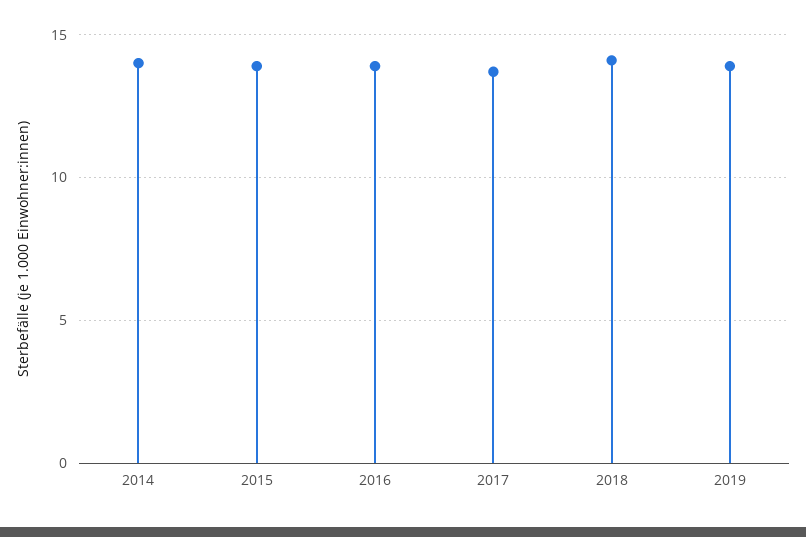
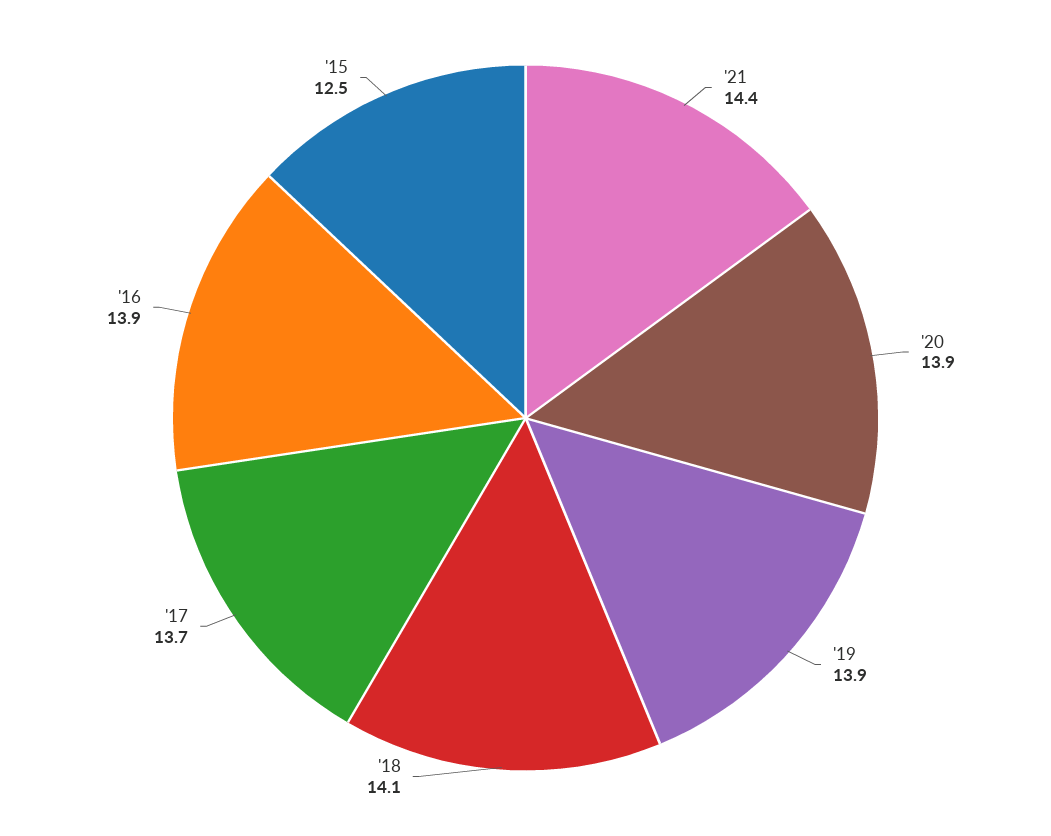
2014: 14 -> none
2015: 14 -> 12.5
'21: none -> 14.4
'20: none -> 13.9

